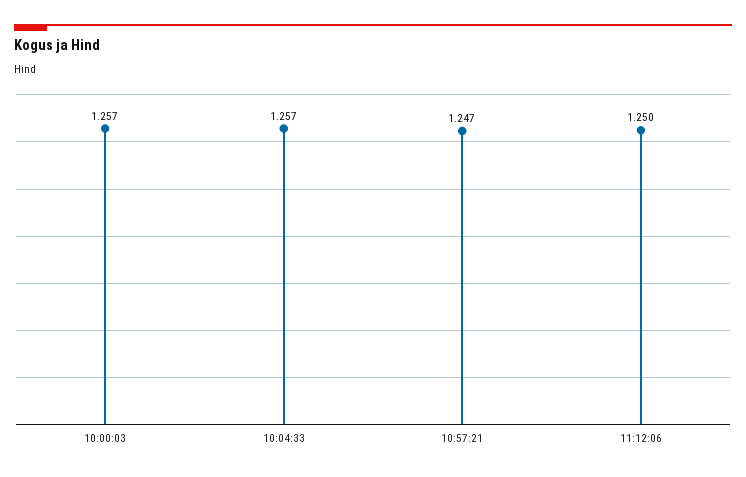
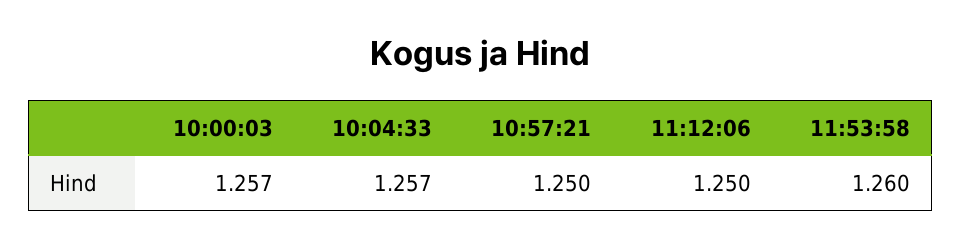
10:57:21: 1.247 -> 1.25
11:53:58: none -> 1.26

